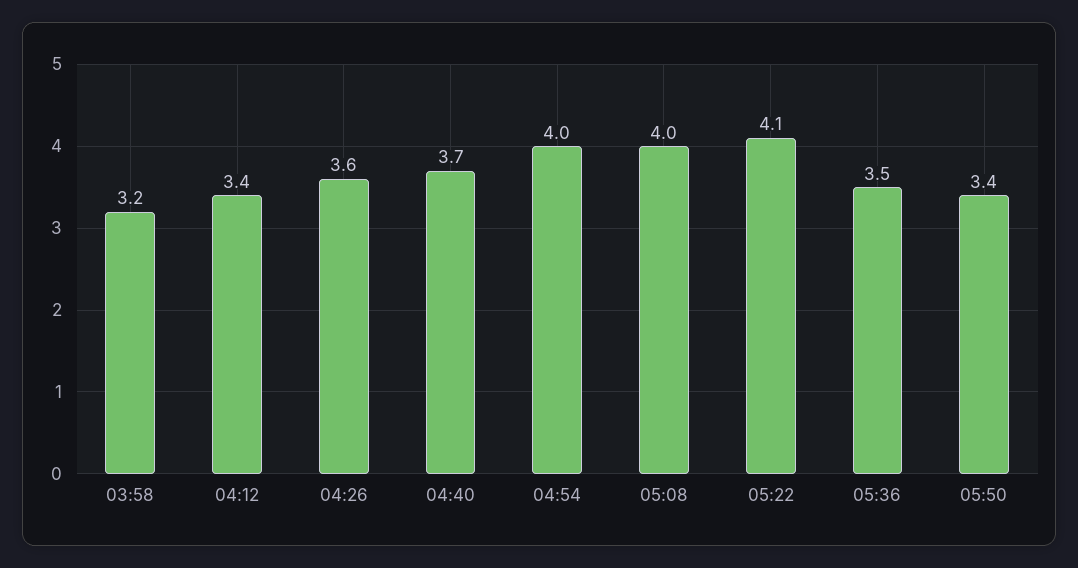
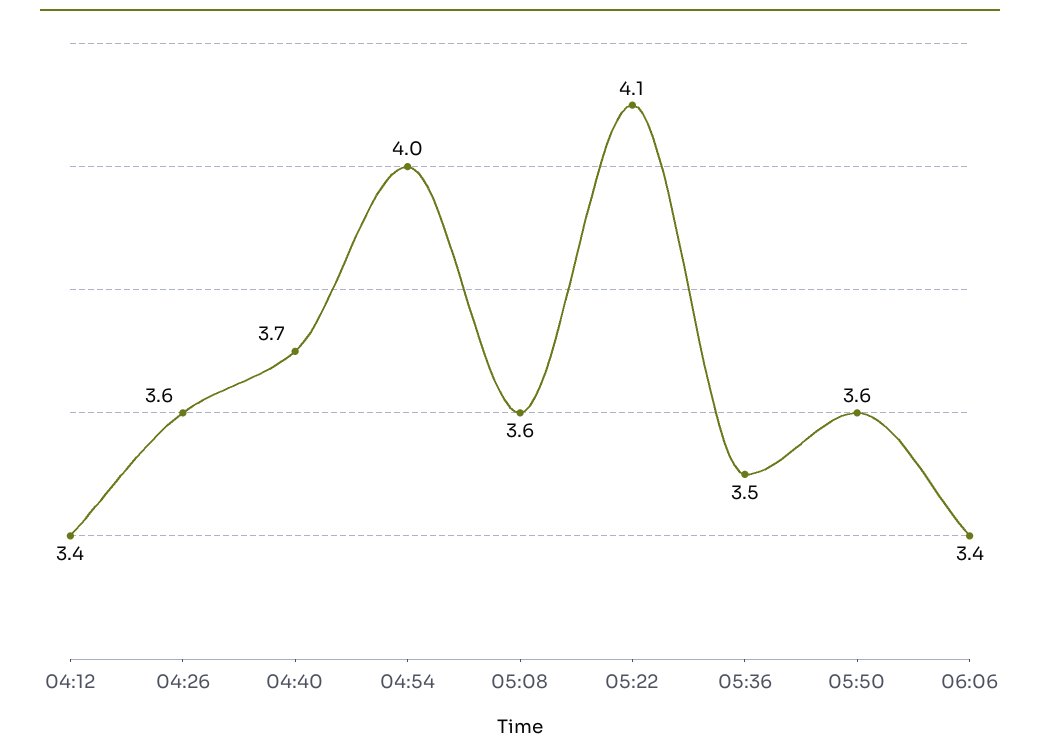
03:58: 3.2 -> none
05:08: 4 -> 3.6
05:50: 3.4 -> 3.6
06:06: none -> 3.4

